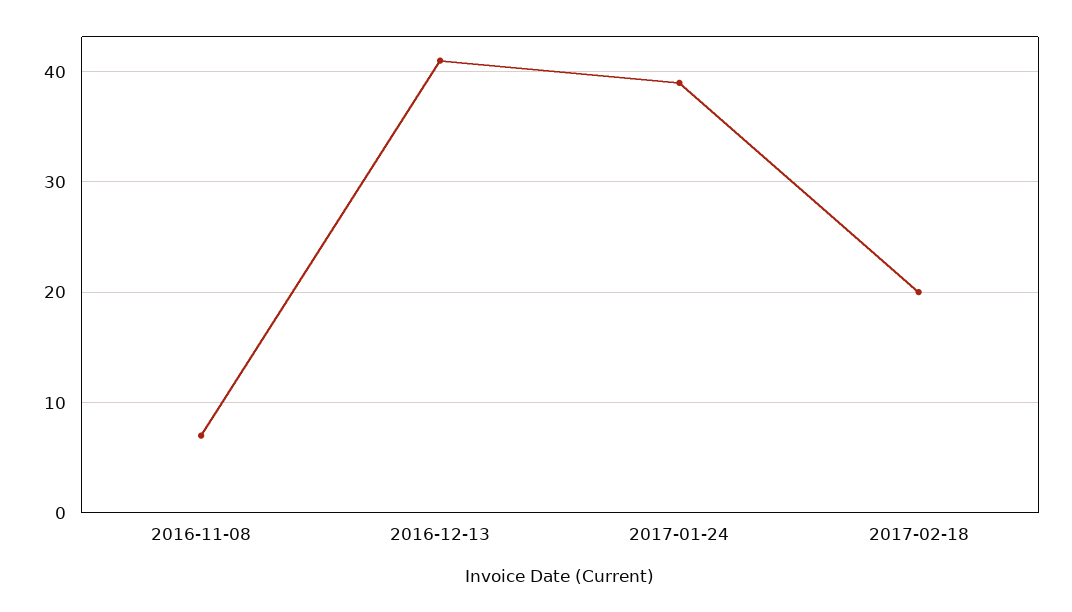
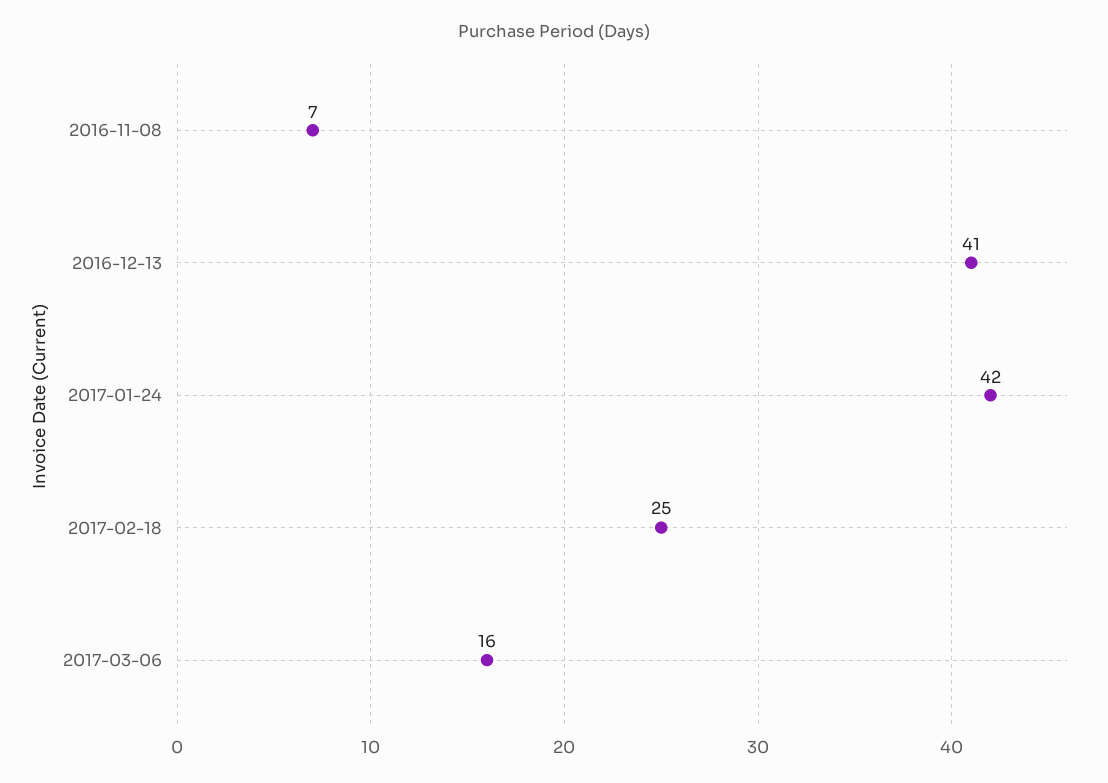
2017-01-24: 39 -> 42
2017-02-18: 20 -> 25
2017-03-06: none -> 16

